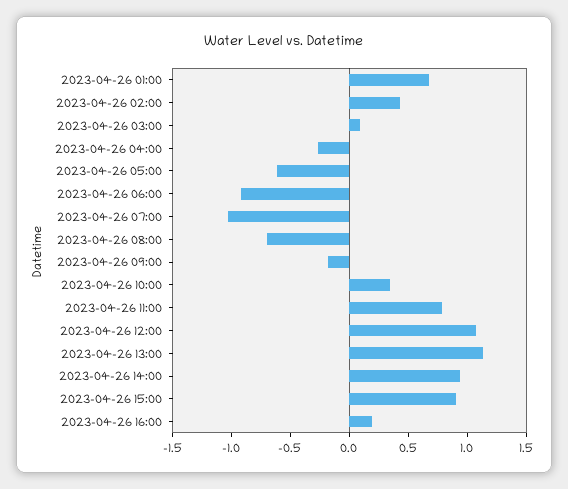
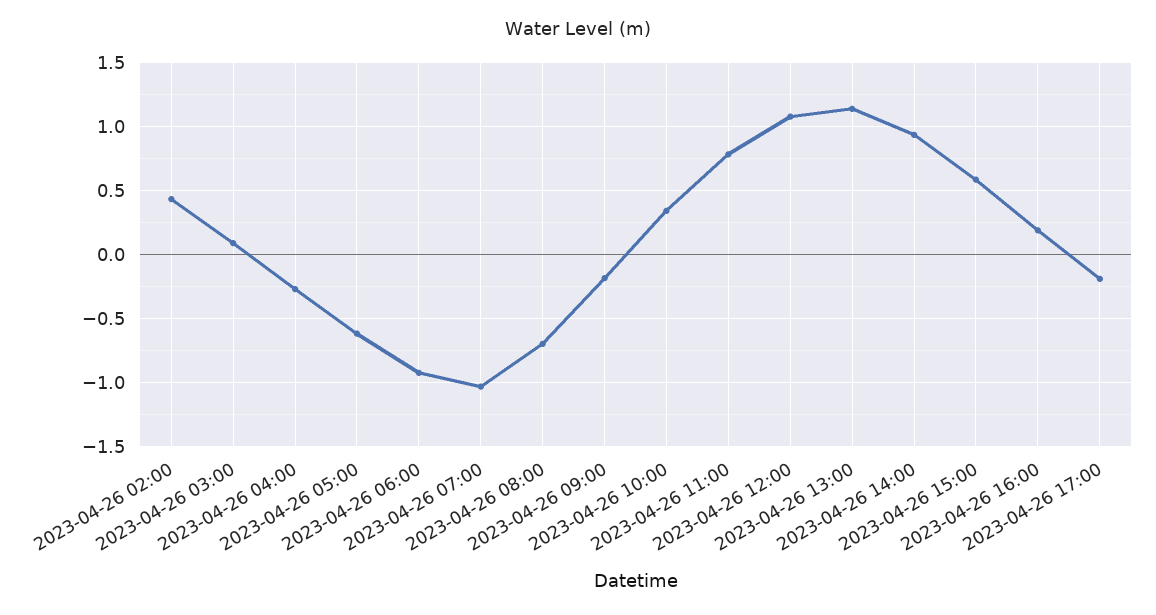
2023-04-26 01:00: 0.7 -> none
2023-04-26 15:00: 0.9 -> 0.6
2023-04-26 17:00: none -> -0.2

